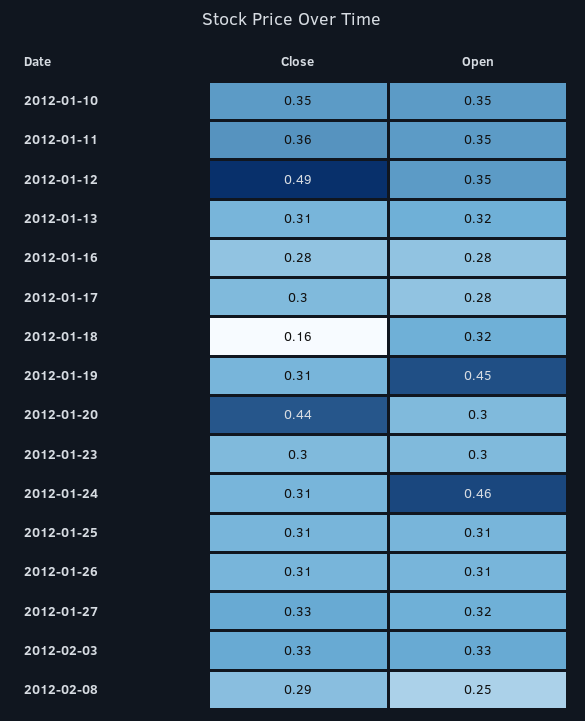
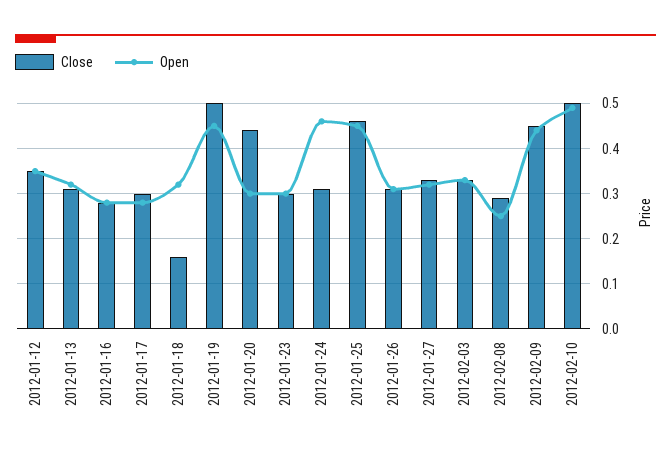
Close, 2012-01-10: 0.35 -> none
Open, 2012-01-10: 0.35 -> none
Close, 2012-01-11: 0.36 -> none
Open, 2012-01-11: 0.35 -> none
Close, 2012-01-12: 0.49 -> 0.35
Close, 2012-01-19: 0.31 -> 0.5
Close, 2012-01-25: 0.31 -> 0.45
Open, 2012-01-25: 0.31 -> 0.45
Close, 2012-02-09: none -> 0.45
Open, 2012-02-09: none -> 0.45
Close, 2012-02-10: none -> 0.5
Open, 2012-02-10: none -> 0.5

